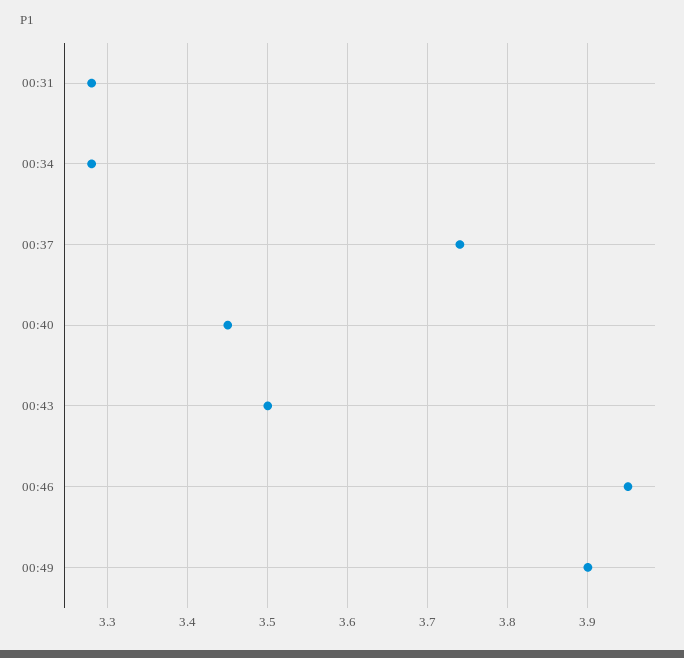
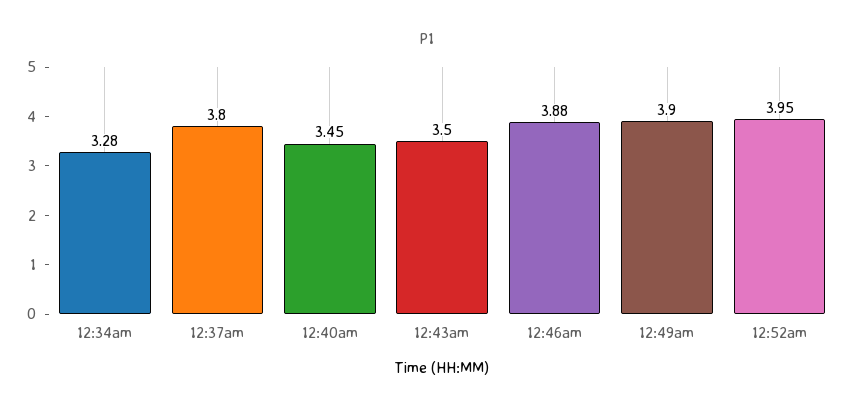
00:31: 3.28 -> none
00:37: 3.74 -> 3.8
00:46: 3.95 -> 3.88
12:52am: none -> 3.95

